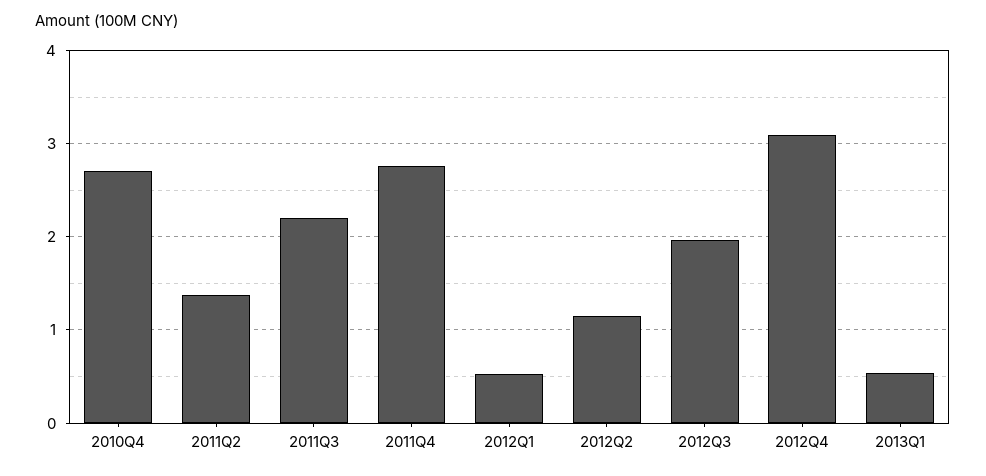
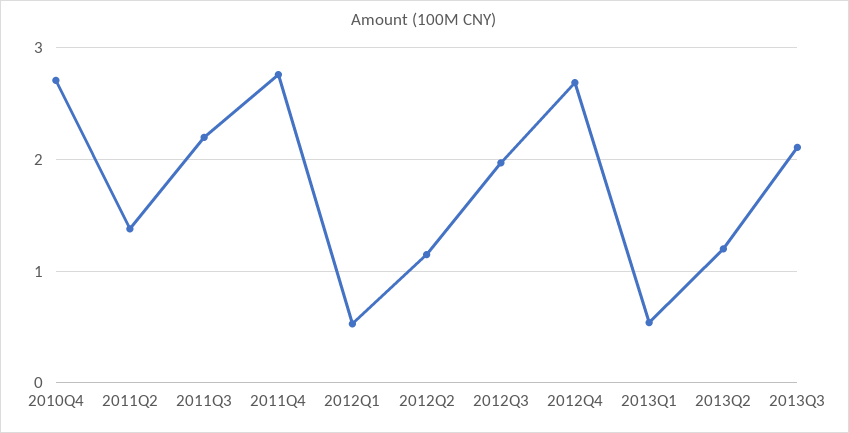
2012Q4: 3.1 -> 2.7
2013Q2: none -> 1.2
2013Q3: none -> 2.1

